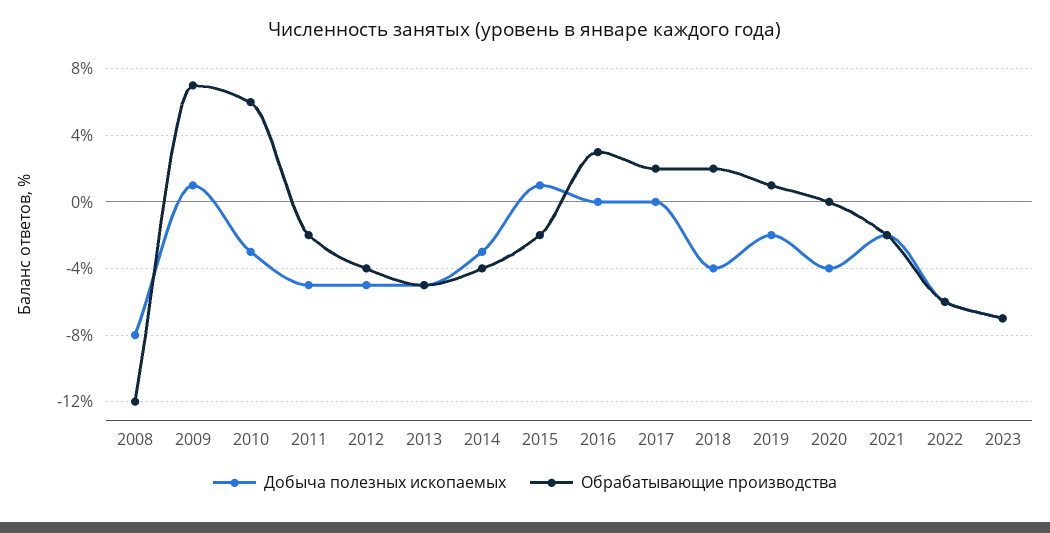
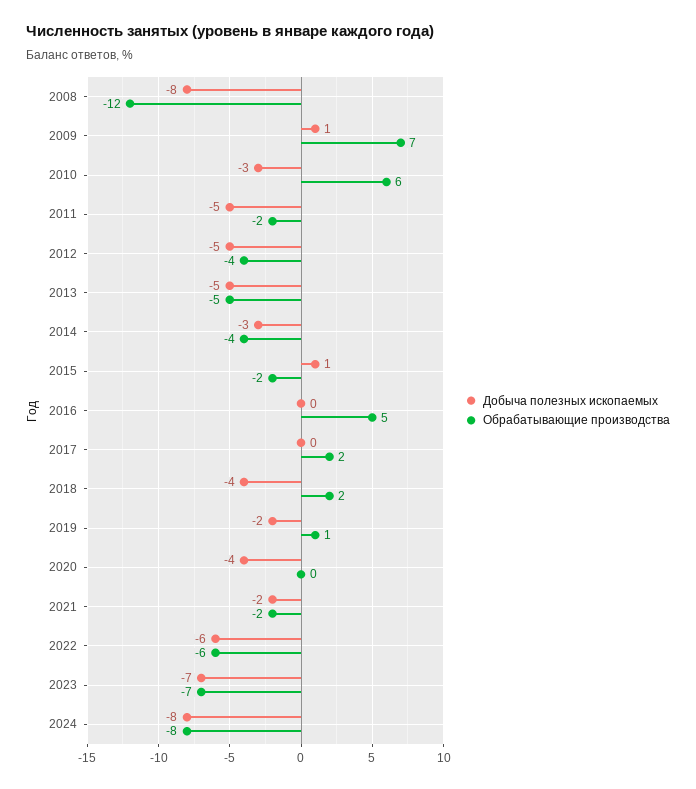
Обрабатывающие производства, 2016: 3 -> 5
Добыча полезных ископаемых, 2024: none -> -8
Обрабатывающие производства, 2024: none -> -8

